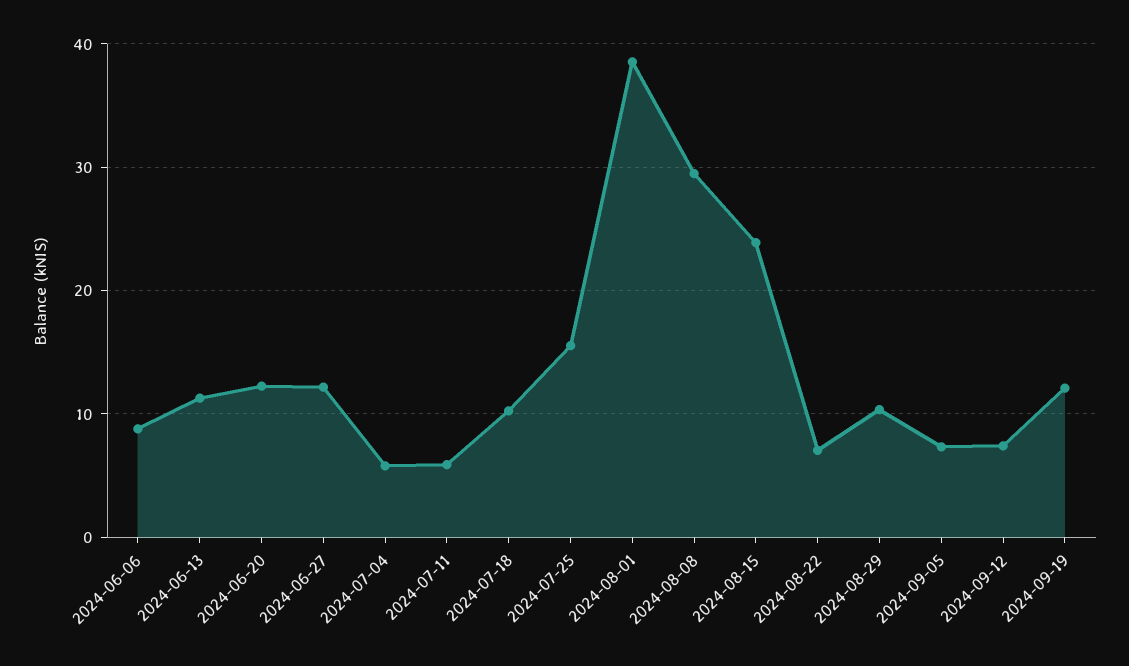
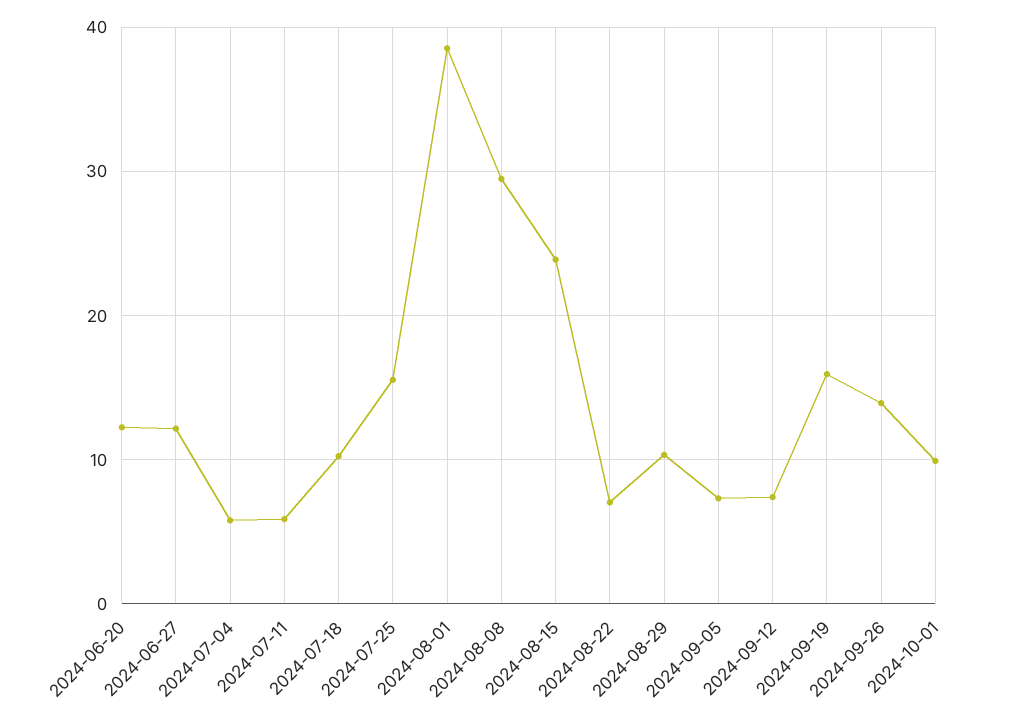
2024-06-06: 9 -> none
2024-06-13: 11 -> none
2024-09-19: 12 -> 16
2024-09-26: none -> 14
2024-10-01: none -> 10

